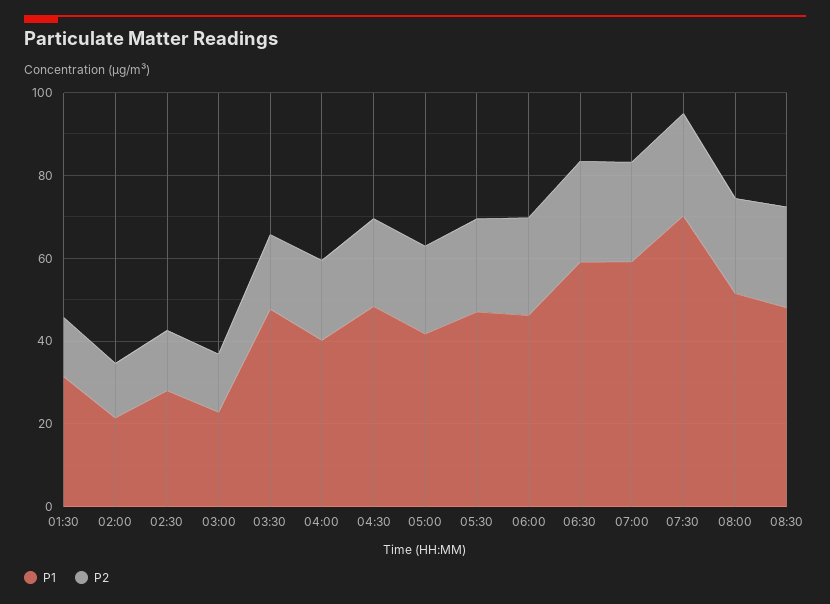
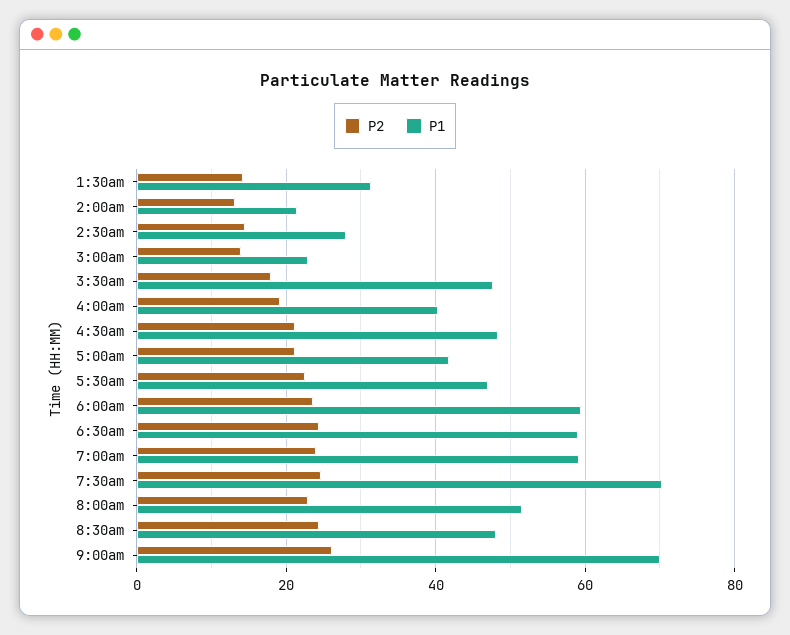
P1, 06:00: 45 -> 60
P2, 9:00am: none -> 26
P1, 9:00am: none -> 70

